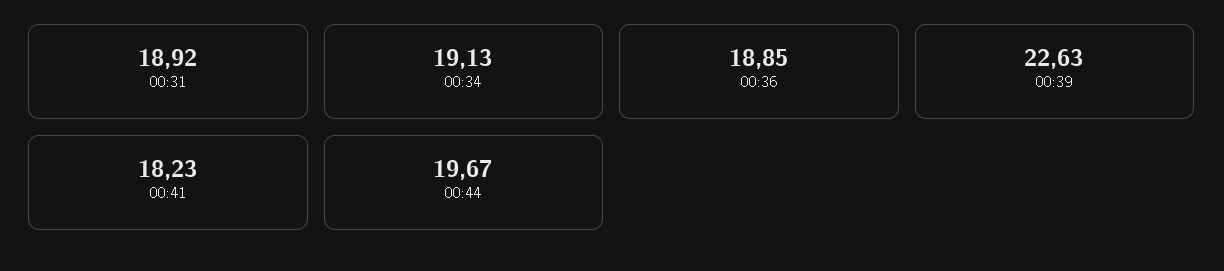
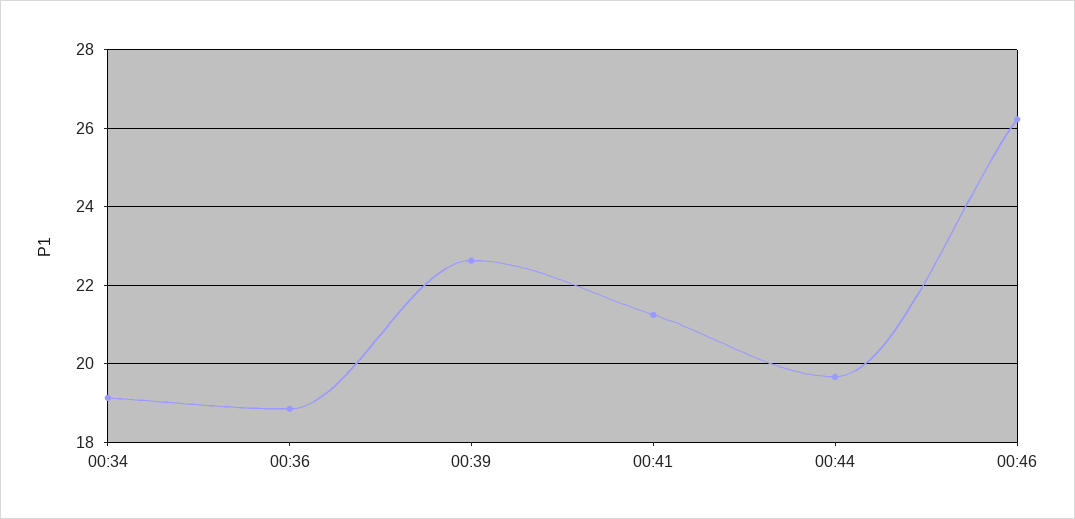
00:31: 18.92 -> none
00:41: 18.23 -> 21.2
00:46: none -> 26.2

